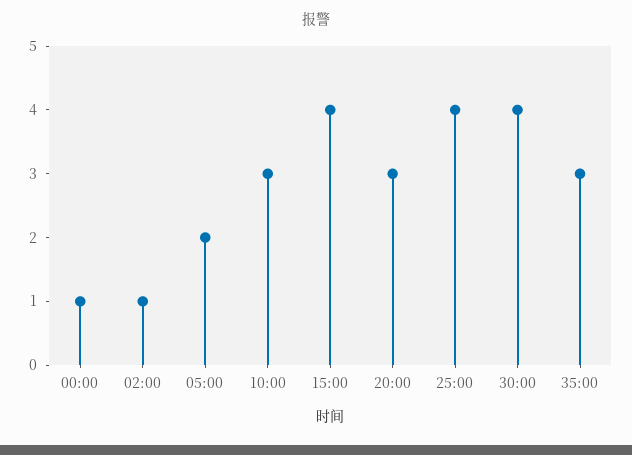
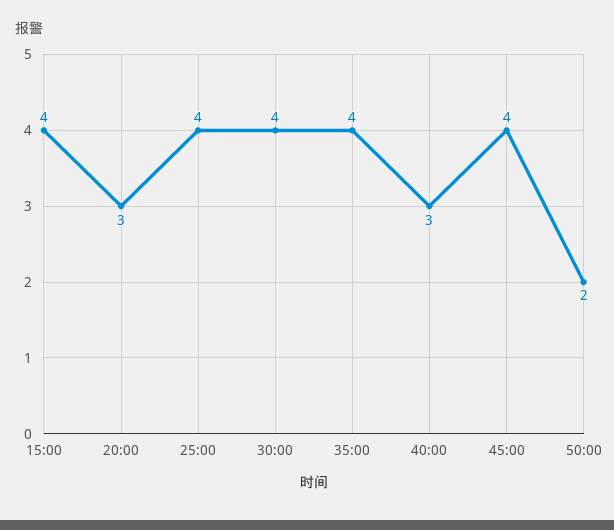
00:00: 1 -> none
02:00: 1 -> none
05:00: 2 -> none
10:00: 3 -> none
35:00: 3 -> 4
40:00: none -> 3
45:00: none -> 4
50:00: none -> 2

